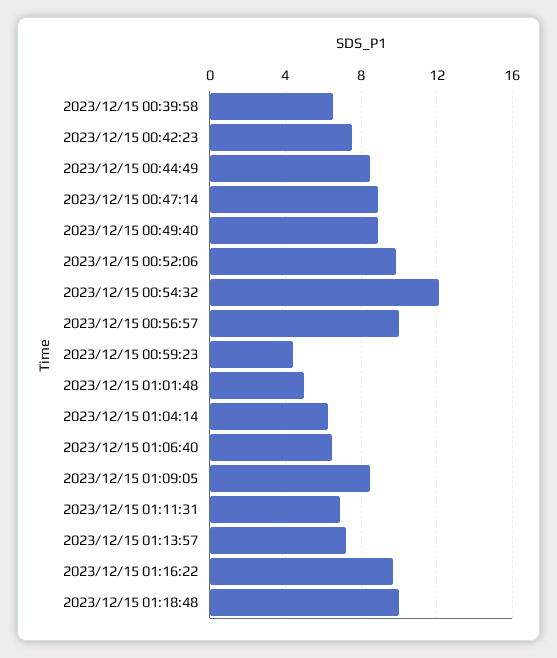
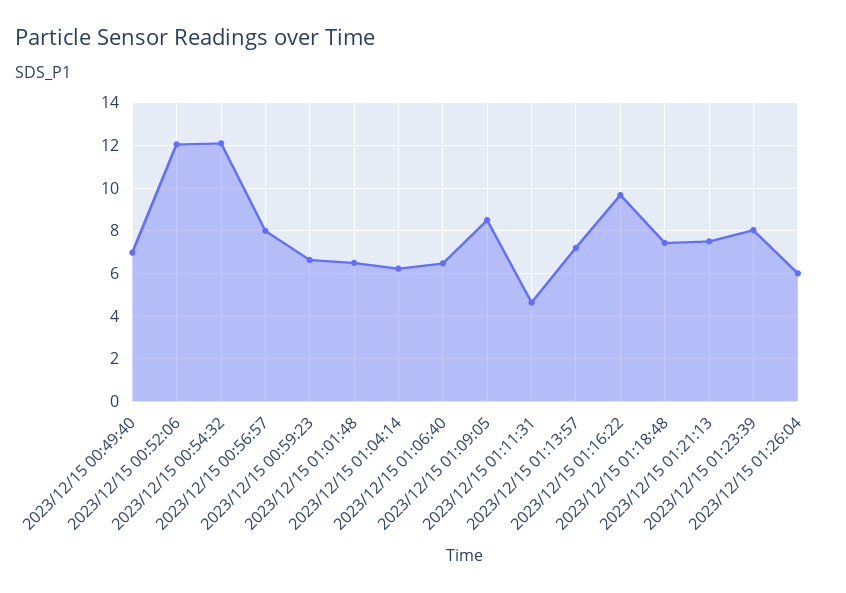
2023/12/15 00:39:58: 6.5 -> none
2023/12/15 00:42:23: 7.5 -> none
2023/12/15 00:44:49: 8.5 -> none
2023/12/15 00:47:14: 9 -> none
2023/12/15 00:49:40: 9 -> 7
2023/12/15 00:52:06: 10 -> 12
2023/12/15 00:56:57: 10 -> 8
2023/12/15 00:59:23: 4.5 -> 6.5
2023/12/15 01:01:48: 5 -> 6.5
2023/12/15 01:11:31: 7 -> 4.5
2023/12/15 01:18:48: 10 -> 7.5
2023/12/15 01:21:13: none -> 7.5
2023/12/15 01:23:39: none -> 8
2023/12/15 01:26:04: none -> 6

